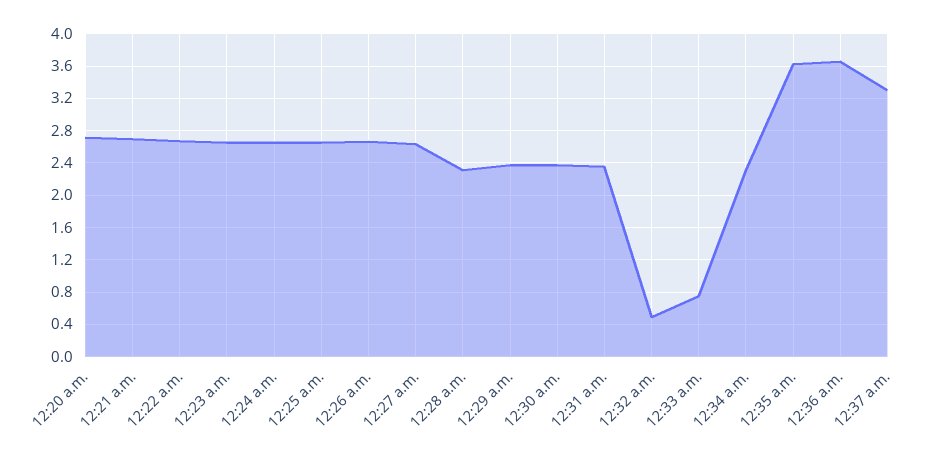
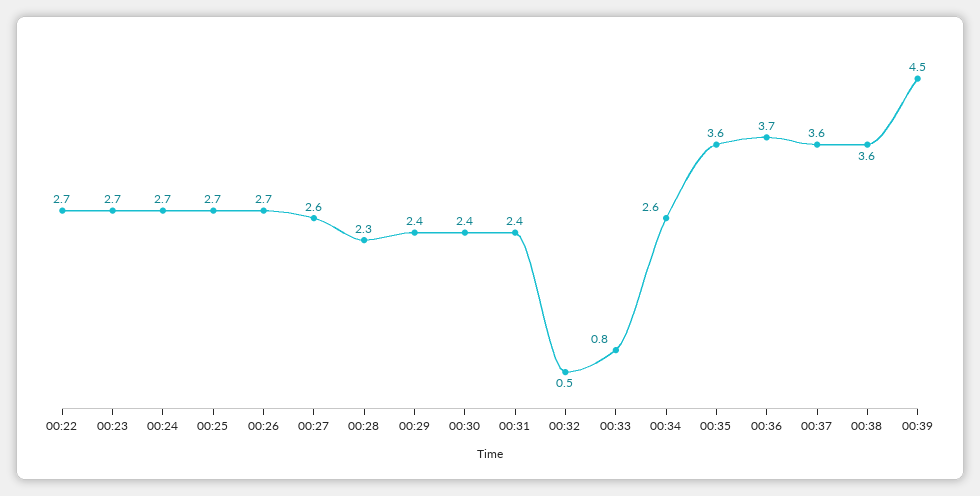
12:20 a.m.: 2.7 -> none
12:21 a.m.: 2.7 -> none
12:34 a.m.: 2.3 -> 2.6
12:37 a.m.: 3.3 -> 3.6
00:38: none -> 3.6
00:39: none -> 4.5

